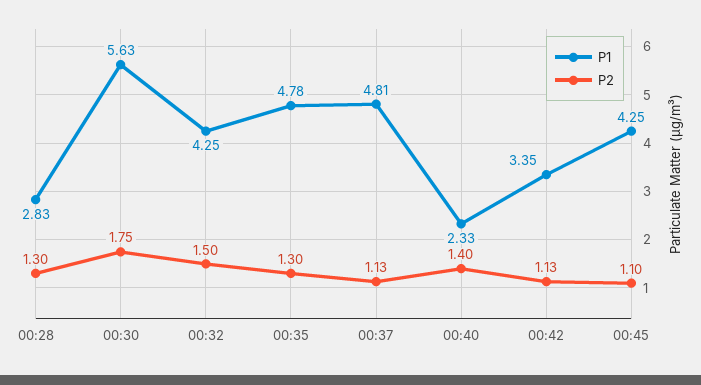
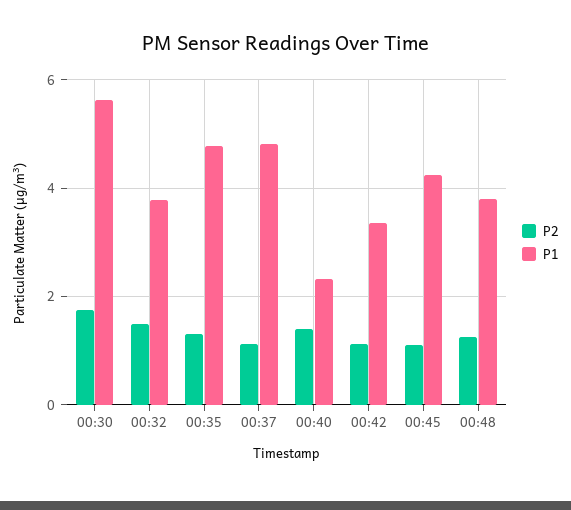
P1, 00:28: 2.83 -> none
P2, 00:28: 1.3 -> none
P1, 00:32: 4.25 -> 3.8
P2, 00:48: none -> 1.2
P1, 00:48: none -> 3.8

